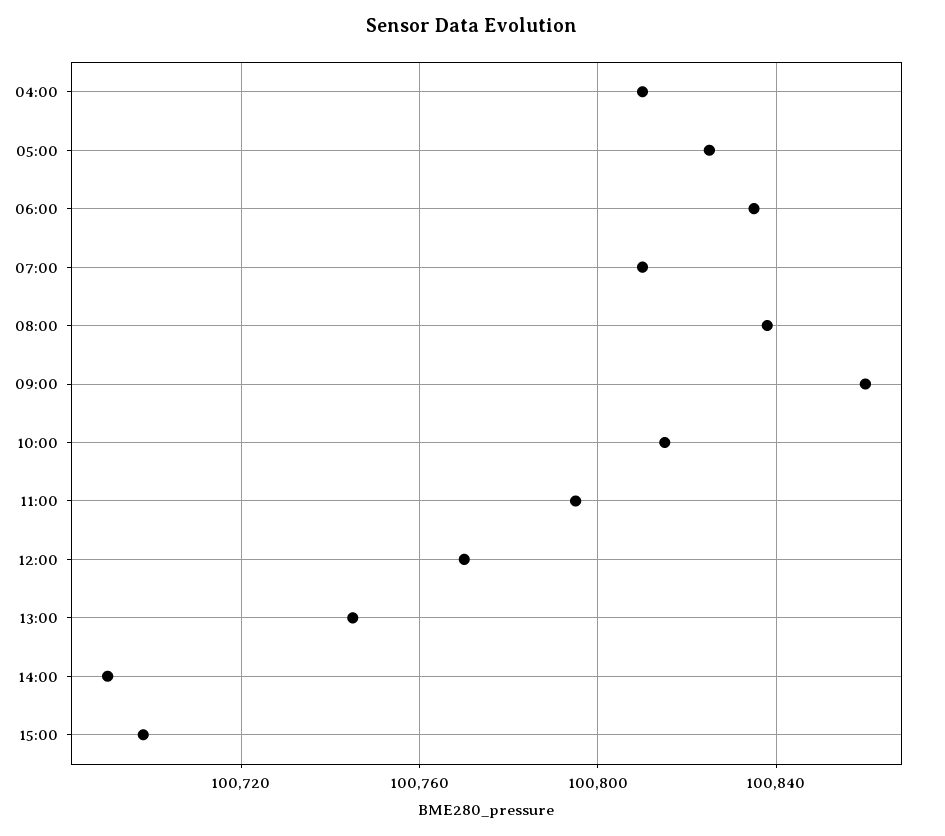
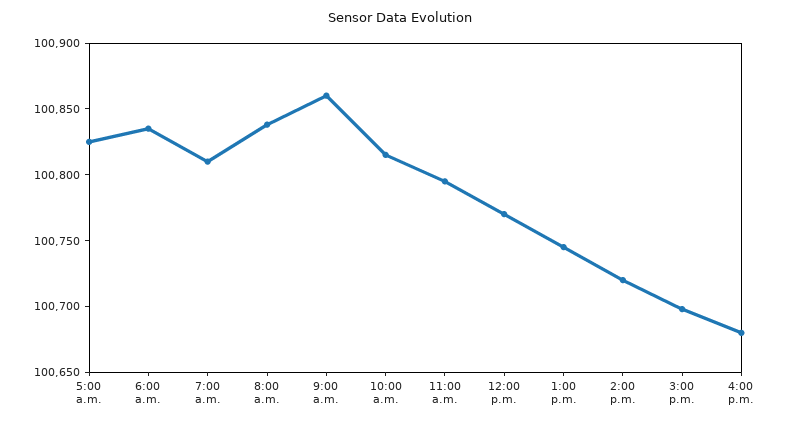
04:00: 100810 -> none
14:00: 100690 -> 100720
4:00 p.m.: none -> 100680

